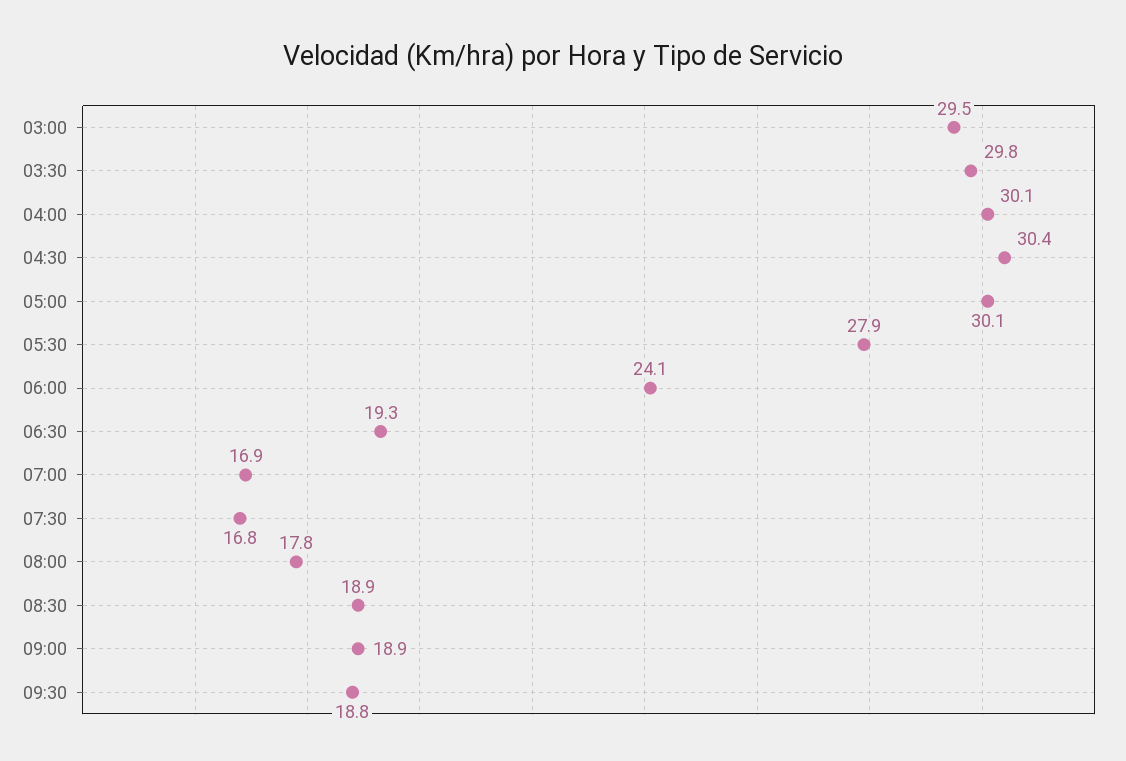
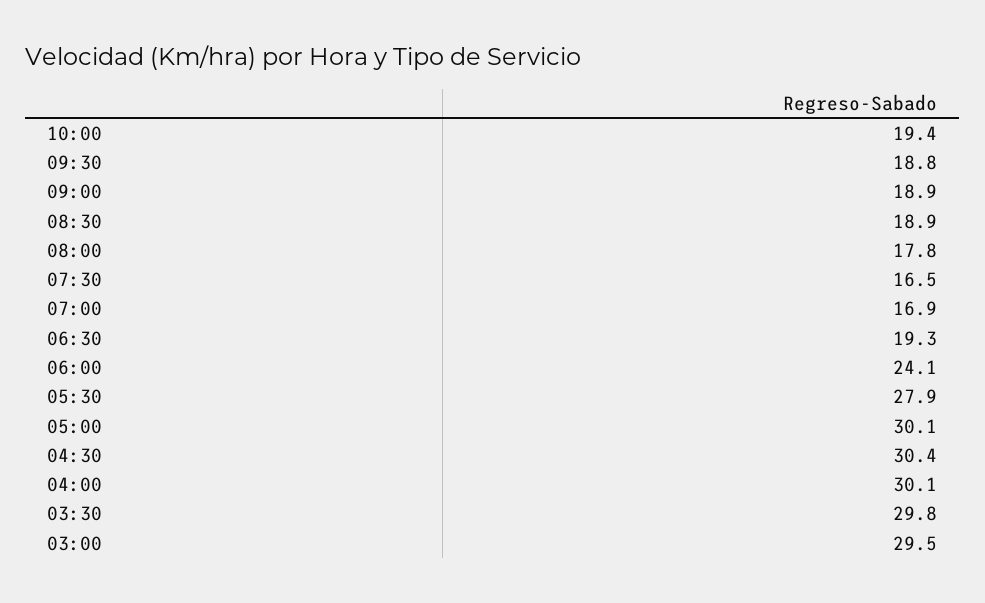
07:30: 16.8 -> 16.5
10:00: none -> 19.4

